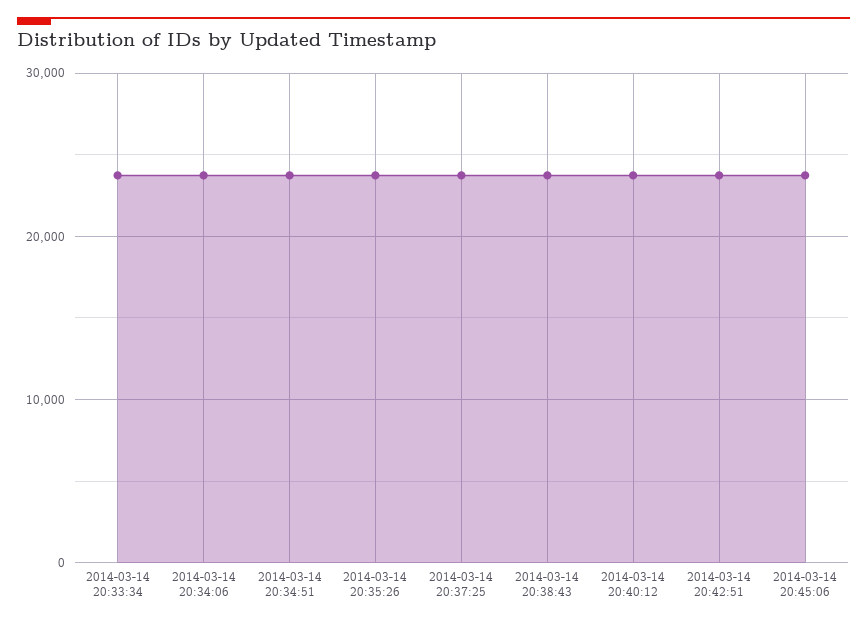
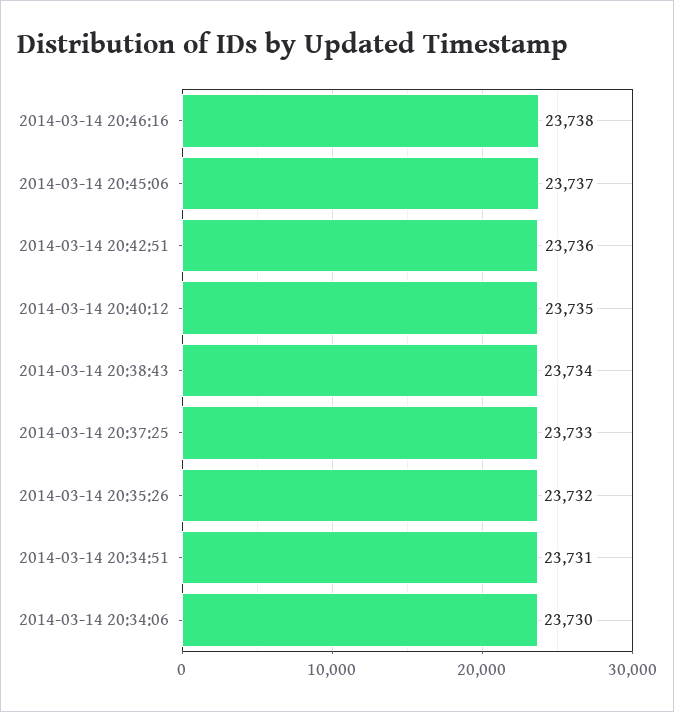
2014-03-14 20:33:34: 24000 -> none
2014-03-14 20:46:16: none -> 23738

